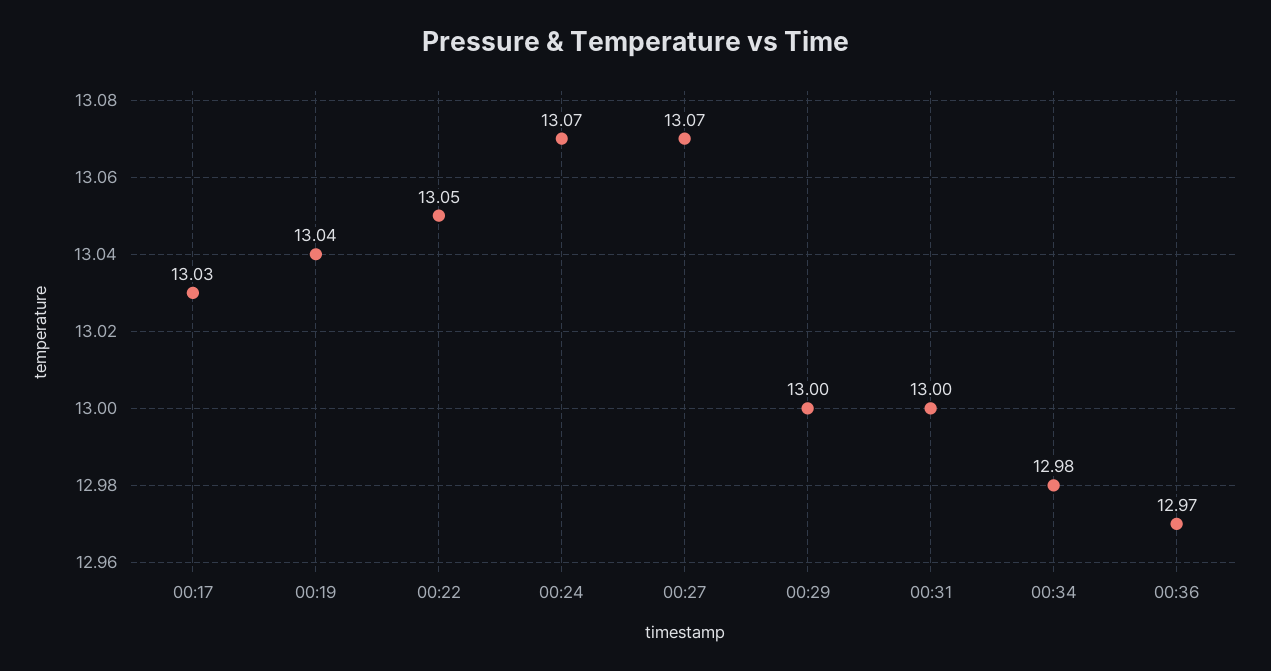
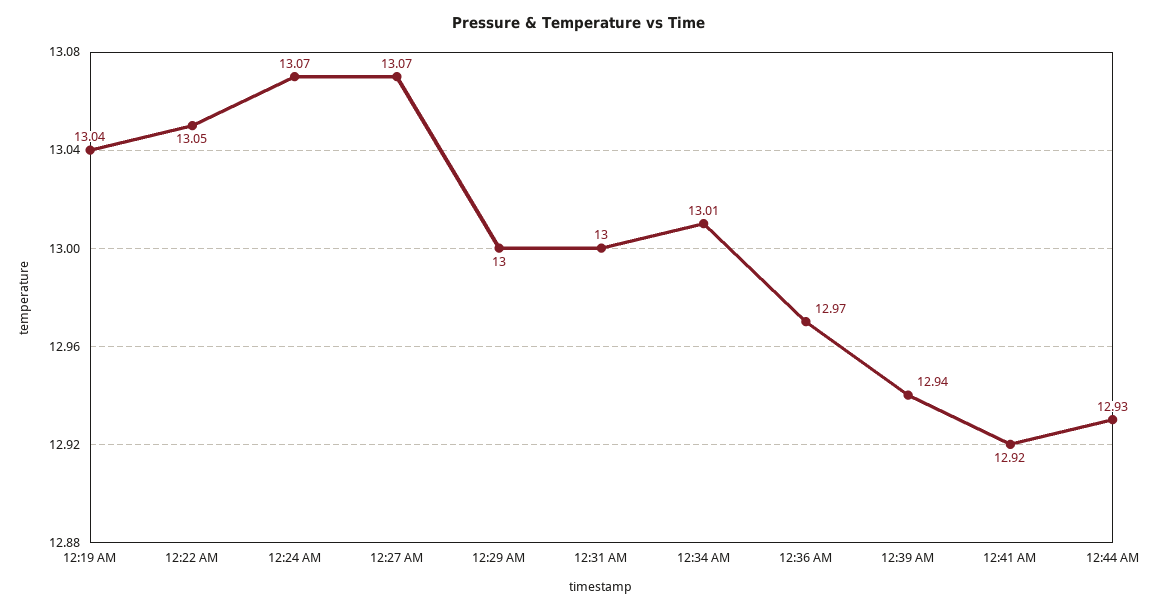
00:17: 13.03 -> none
00:34: 12.98 -> 13.01
12:39 AM: none -> 12.94
12:41 AM: none -> 12.92
12:44 AM: none -> 12.93

